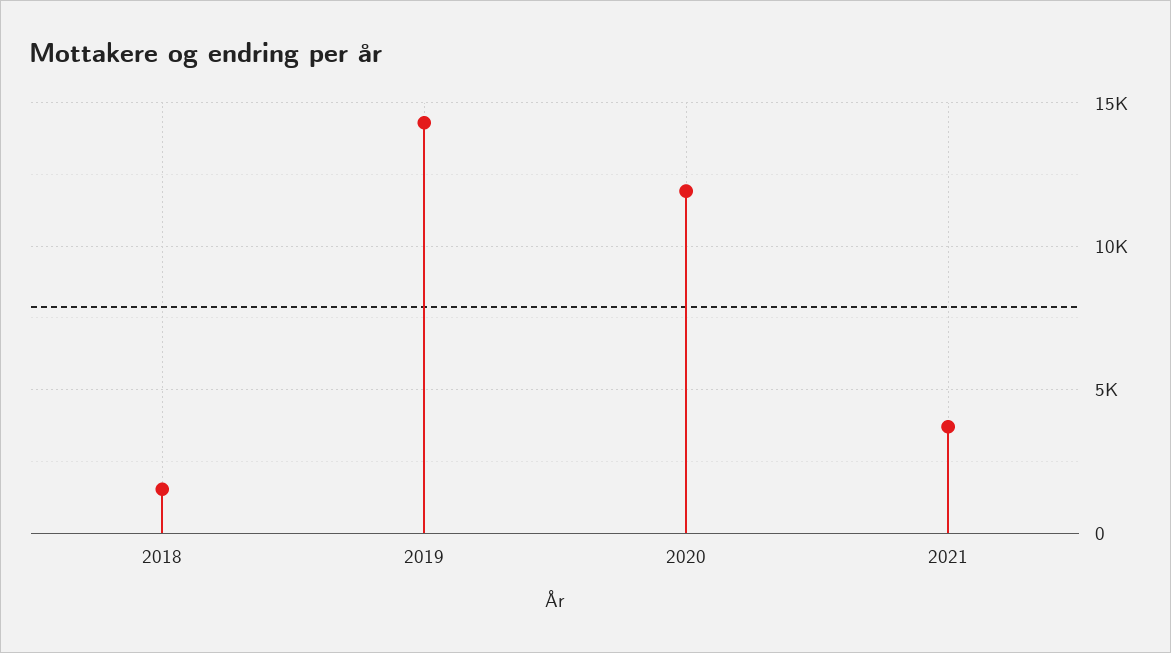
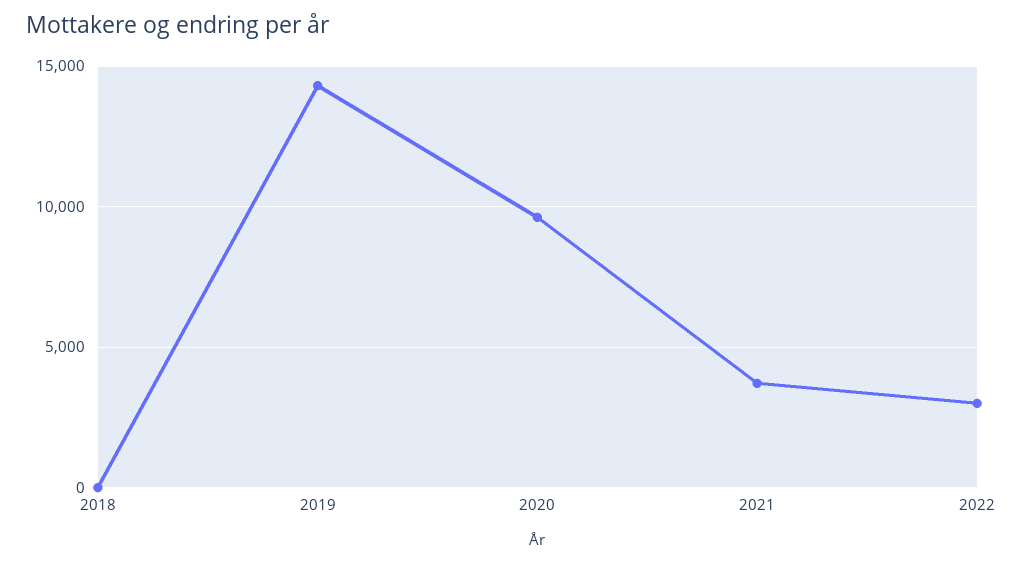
2018: 1500 -> 0
2020: 12000 -> 9500
2022: none -> 3000

